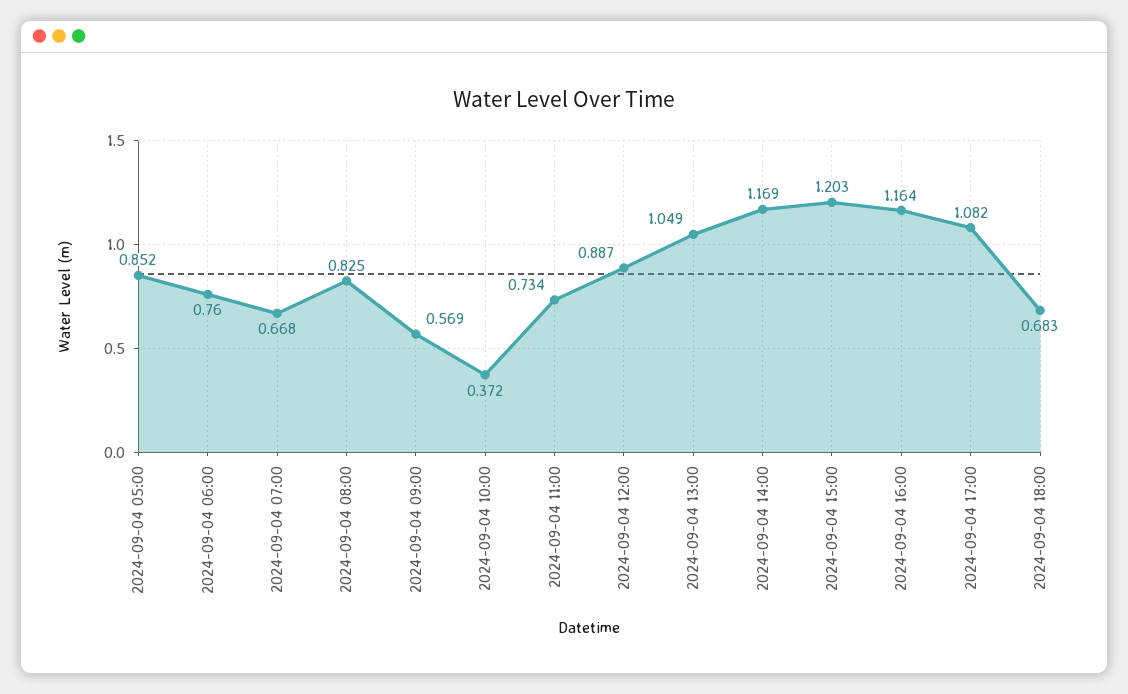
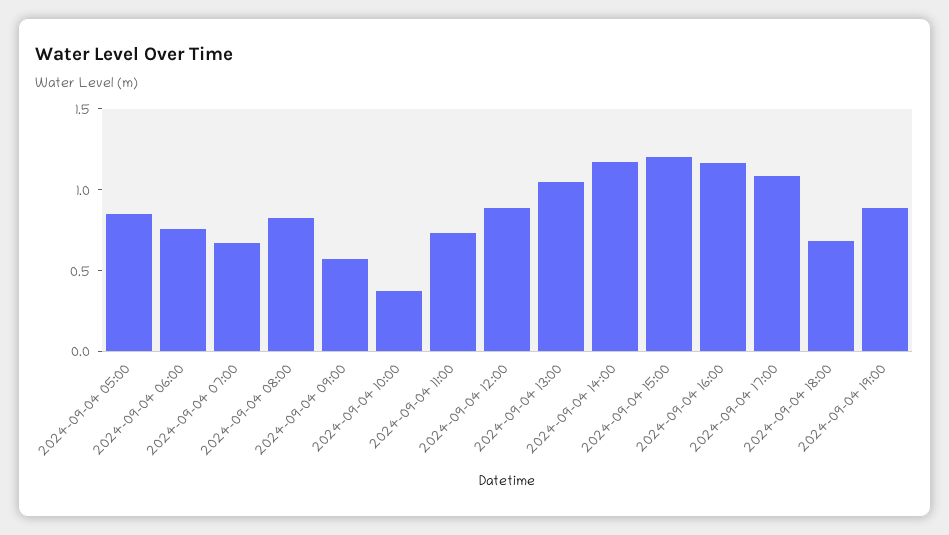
2024-09-04 19:00: none -> 0.9

